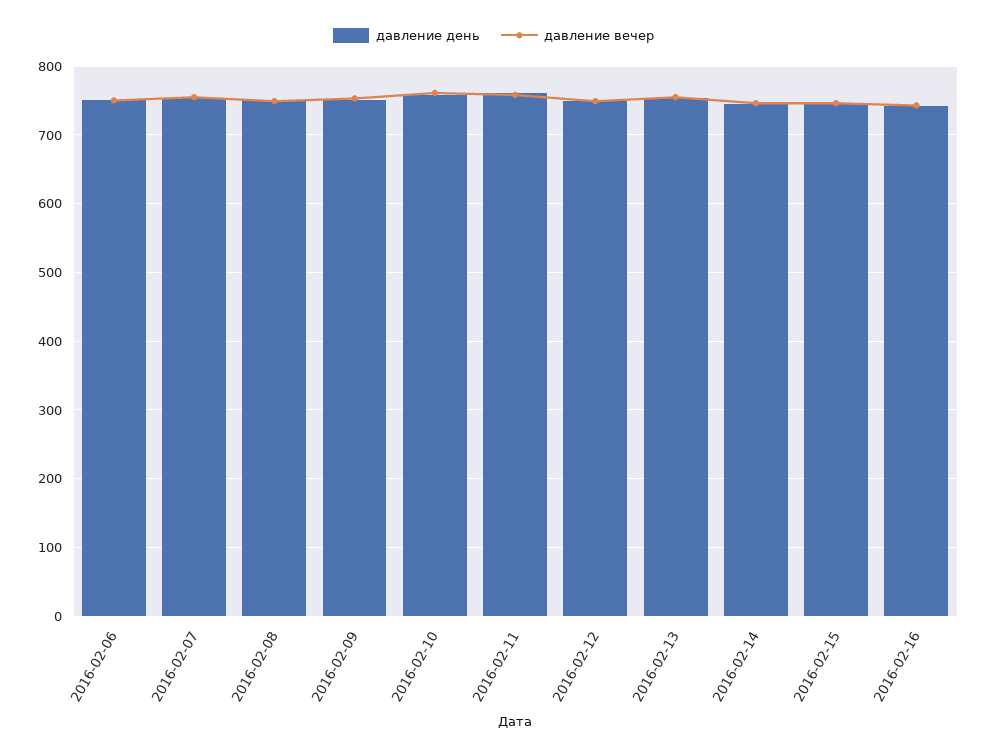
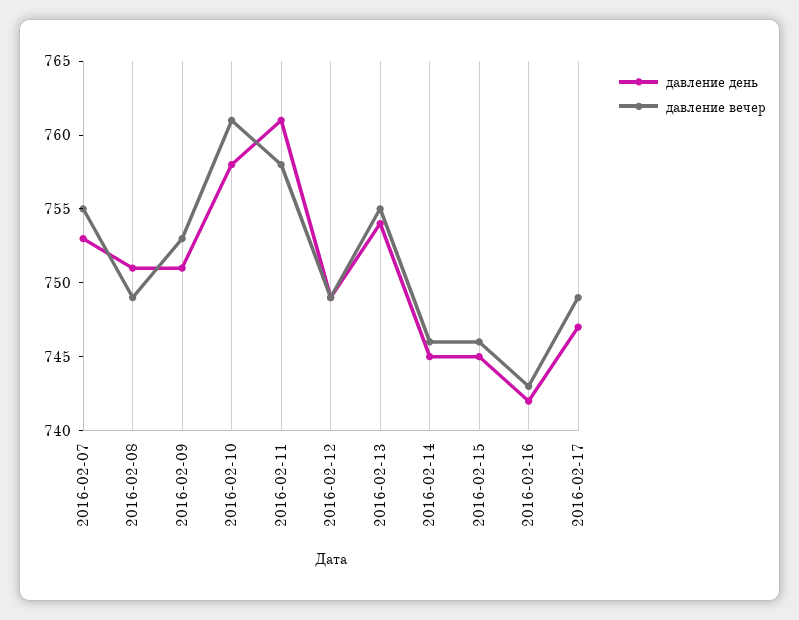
давление день, 2016-02-06: 750 -> none
давление вечер, 2016-02-06: 750 -> none
давление день, 2016-02-17: none -> 747
давление вечер, 2016-02-17: none -> 749

